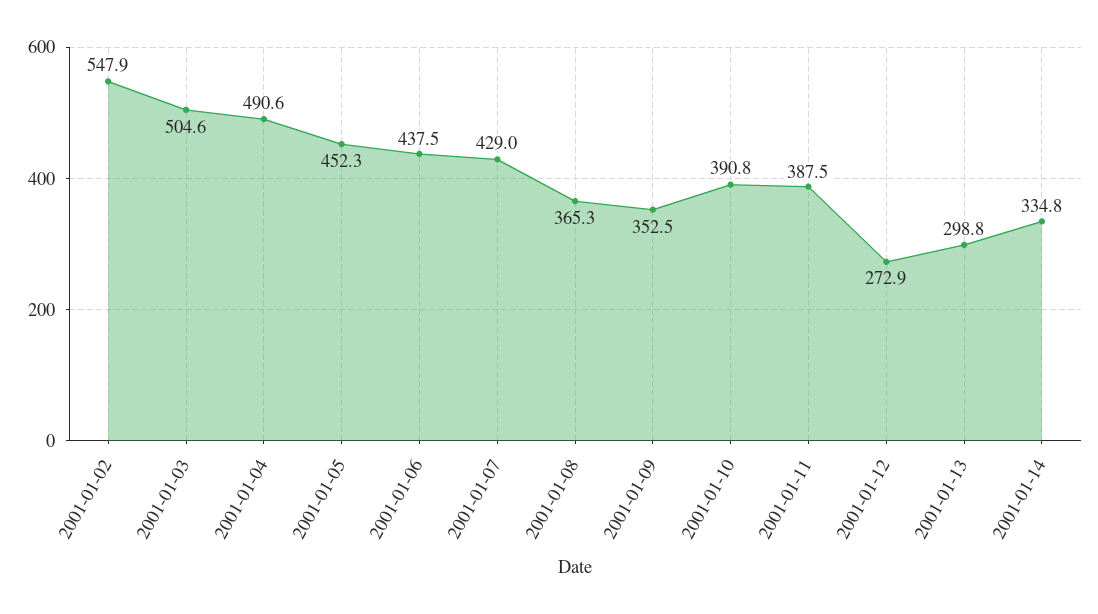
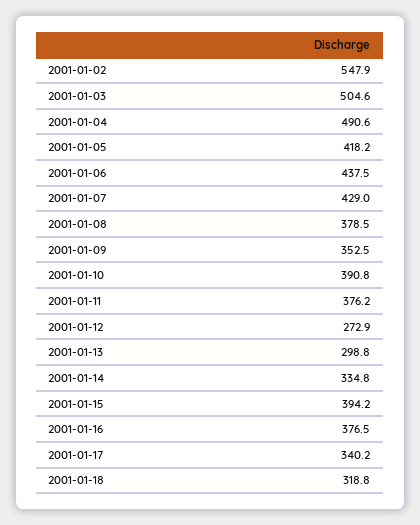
2001-01-05: 452.3 -> 418.2
2001-01-08: 365.3 -> 378.5
2001-01-11: 387.5 -> 376.2
2001-01-15: none -> 394.2
2001-01-16: none -> 376.5
2001-01-17: none -> 340.2
2001-01-18: none -> 318.8

